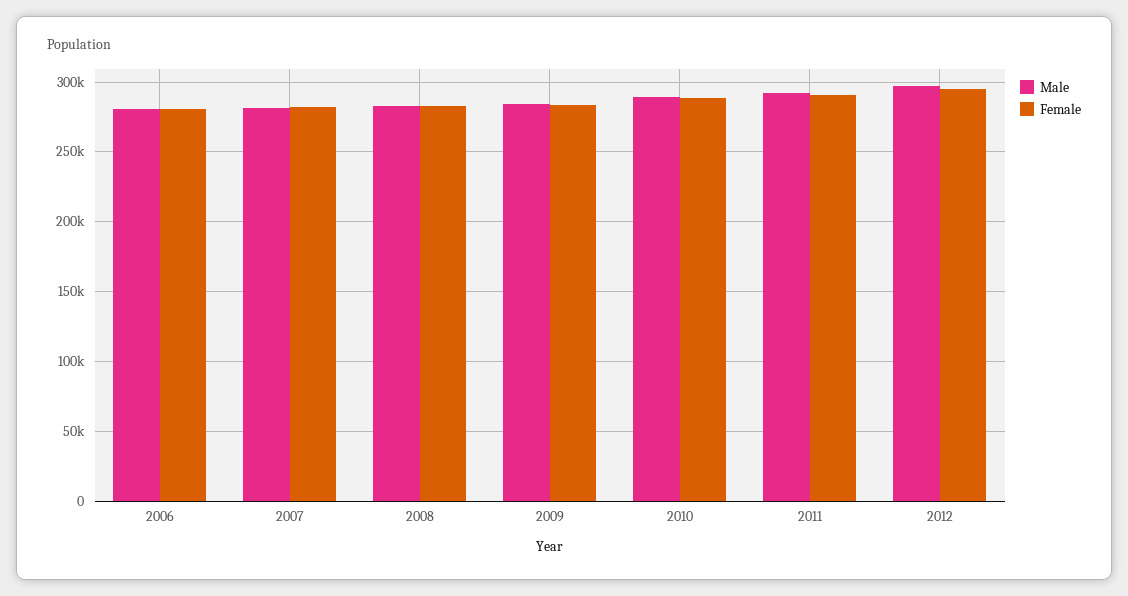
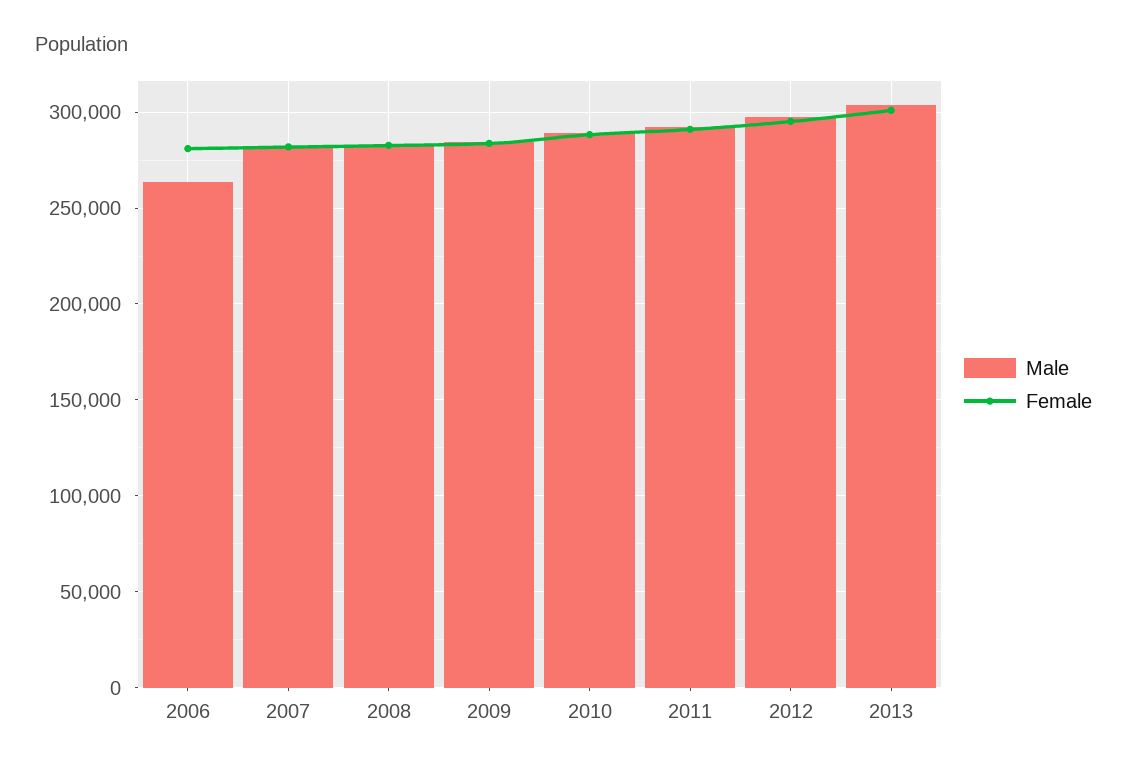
Male, 2006: 280000 -> 265000
Male, 2013: none -> 305000
Female, 2013: none -> 300000

